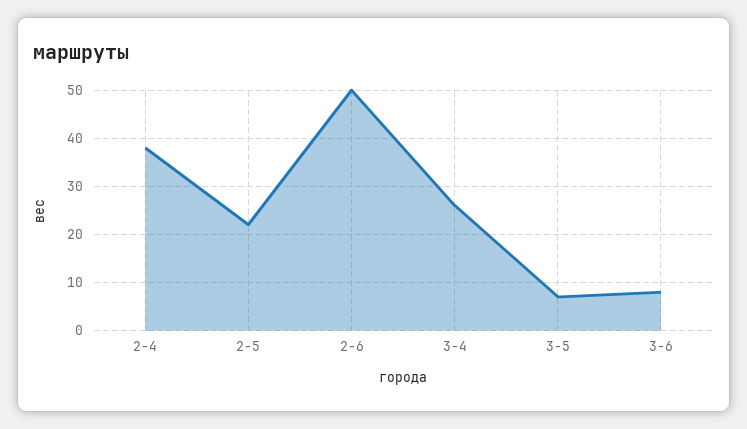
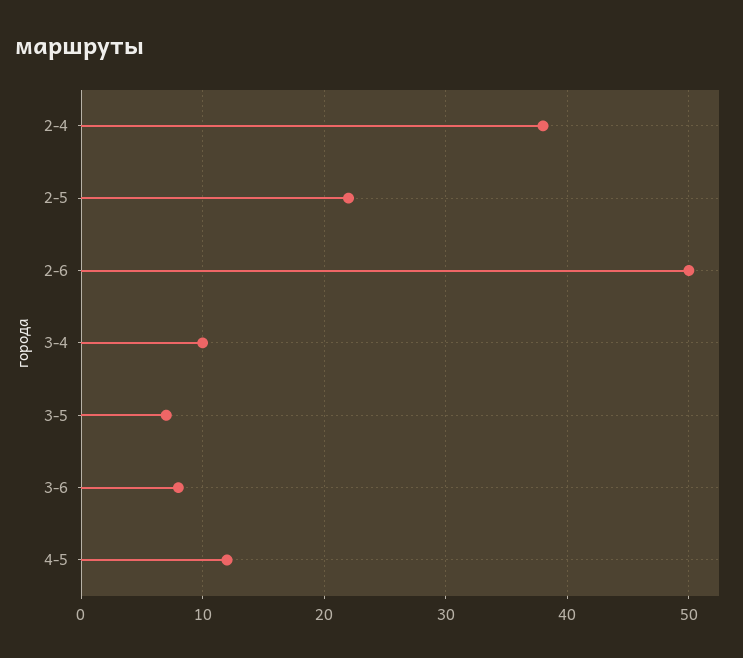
3-4: 25 -> 10
4-5: none -> 12

